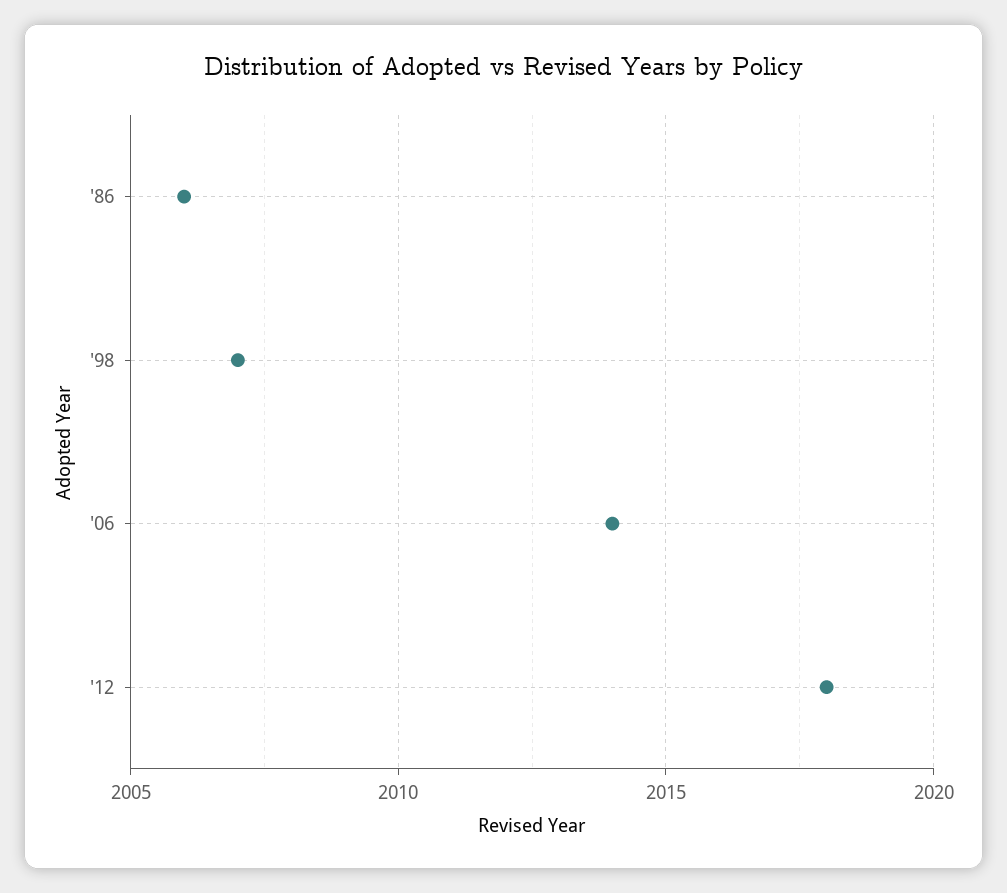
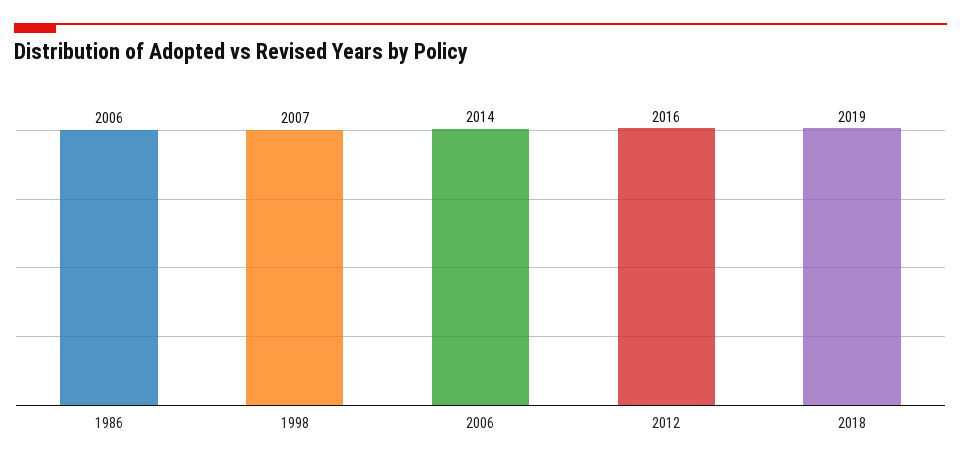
'12: 2018 -> 2016
2018: none -> 2019

